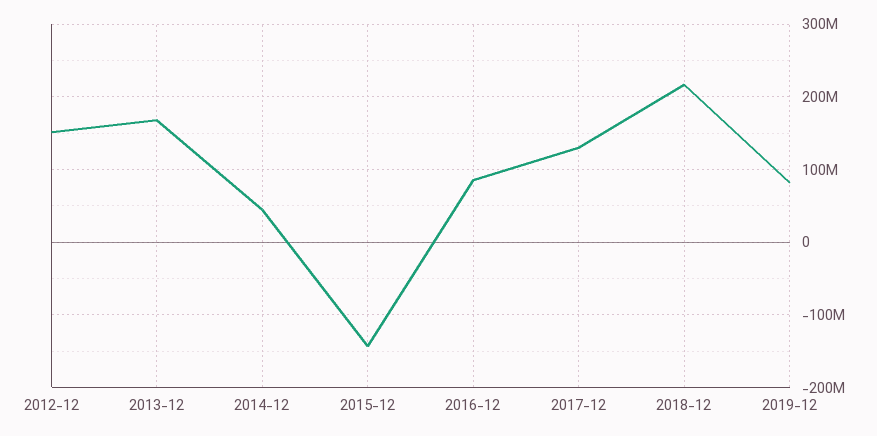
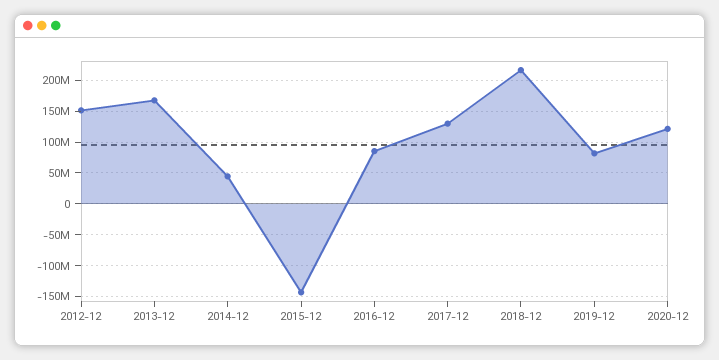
2020-12: none -> 120000000

